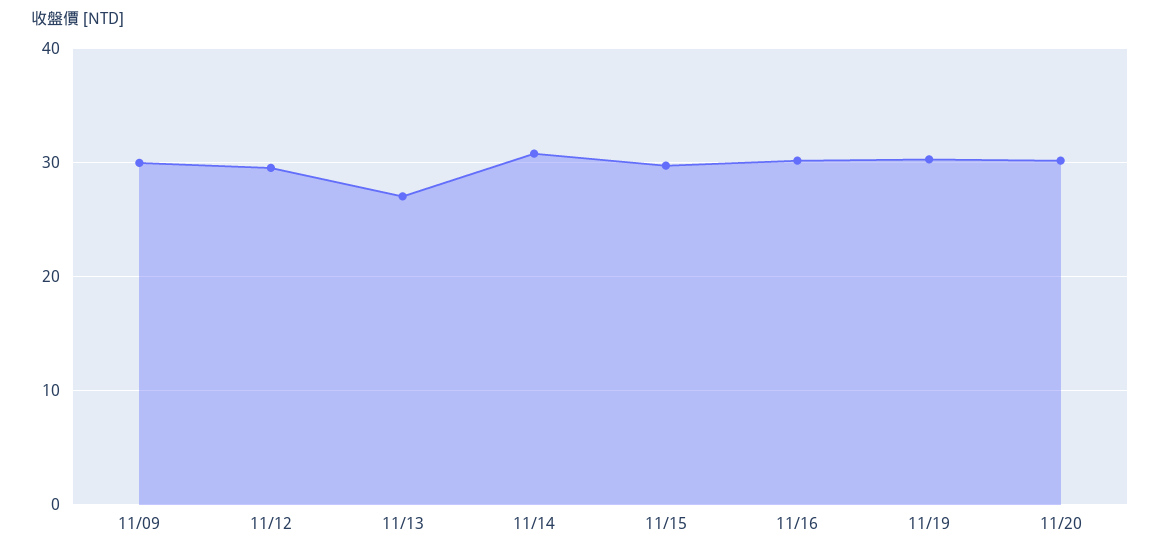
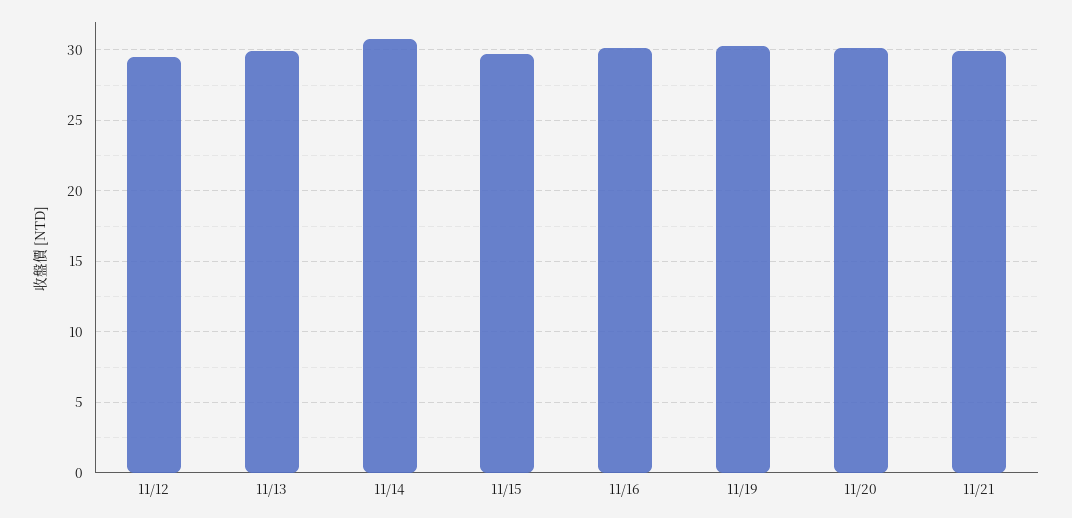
11/09: 30 -> none
11/13: 27 -> 30
11/21: none -> 30

